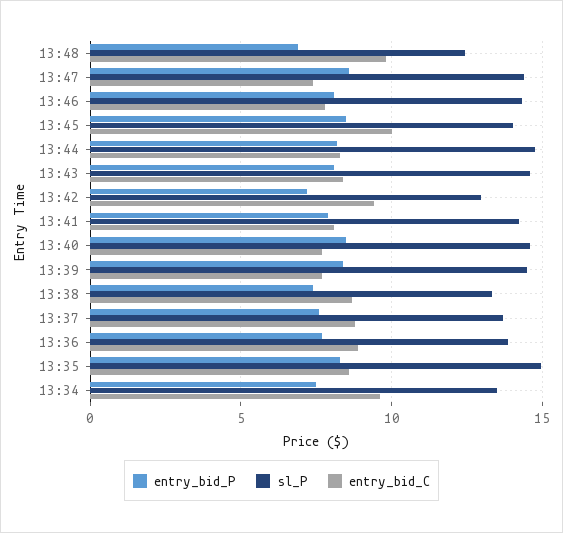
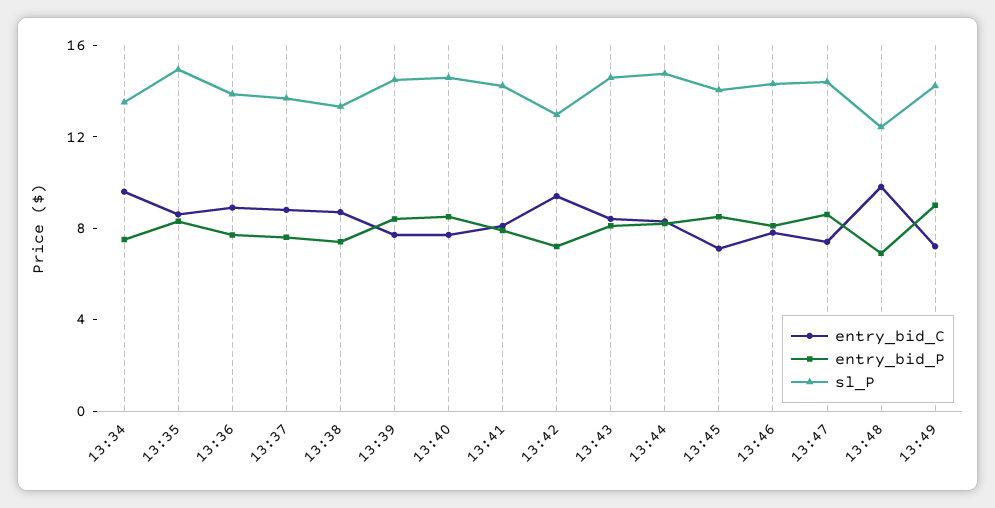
entry_bid_C, 13:45: 10 -> 7
entry_bid_C, 13:49: none -> 7
entry_bid_P, 13:49: none -> 9
sl_P, 13:49: none -> 14

